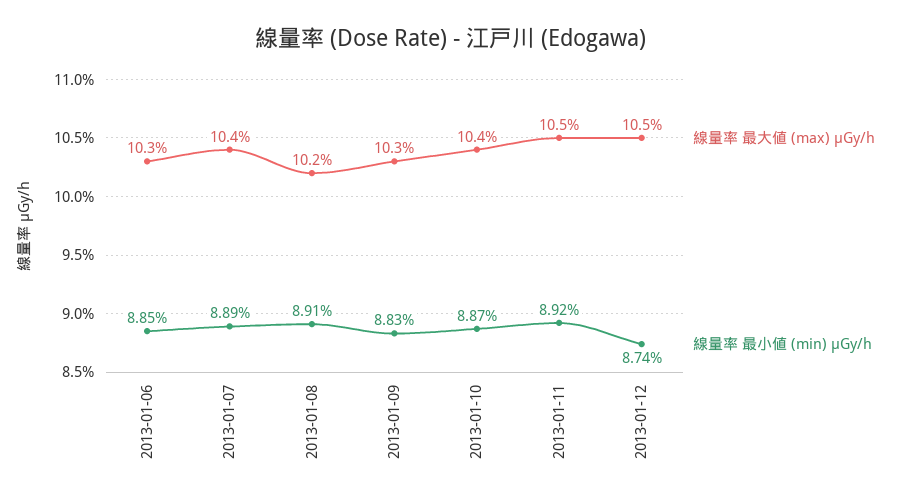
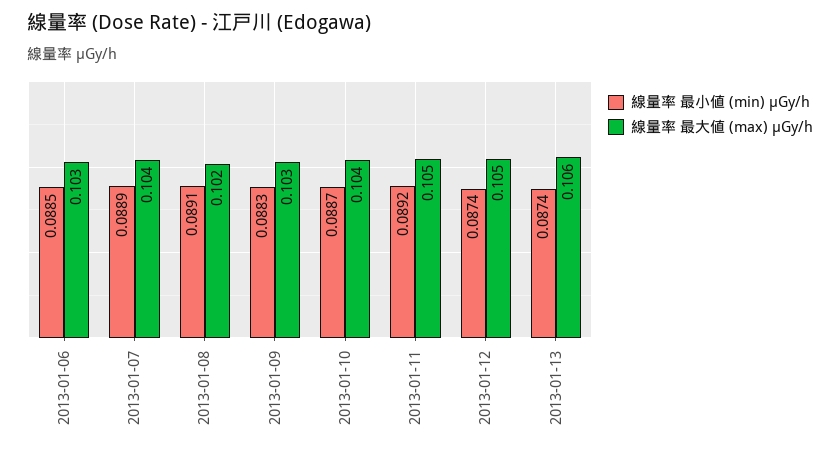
線量率 最小値 (min) μGy/h, 2013-01-13: none -> 0.0874
線量率 最大値 (max) μGy/h, 2013-01-13: none -> 0.106

